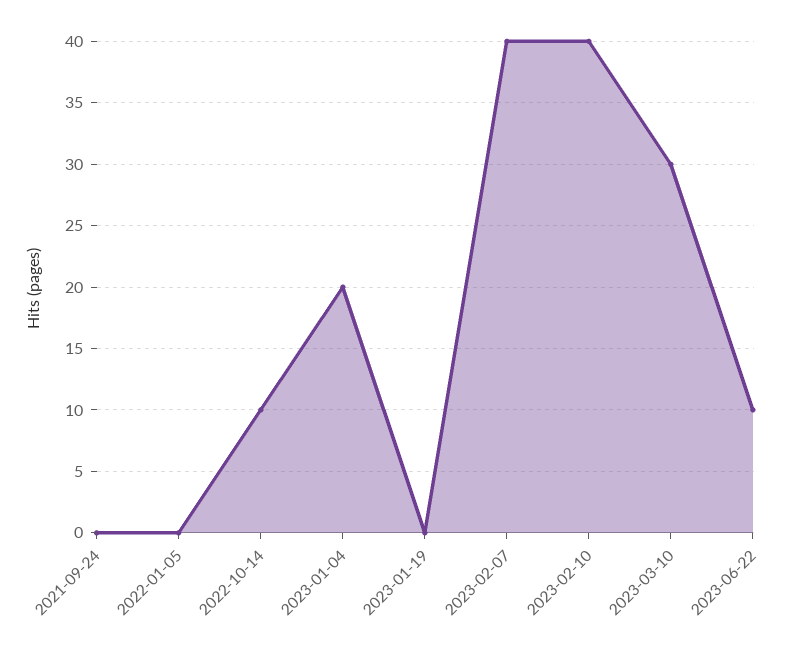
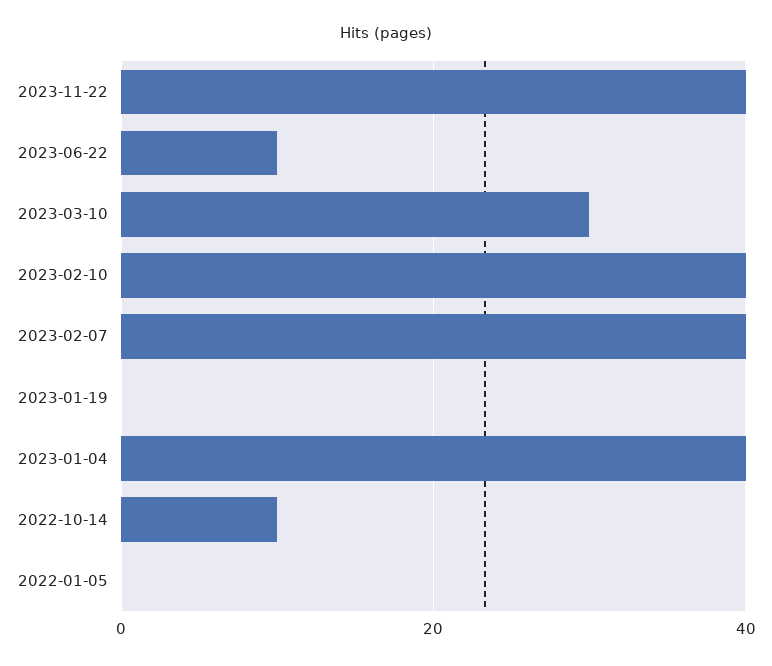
2021-09-24: 0 -> none
2023-01-04: 20 -> 40
2023-11-22: none -> 40

